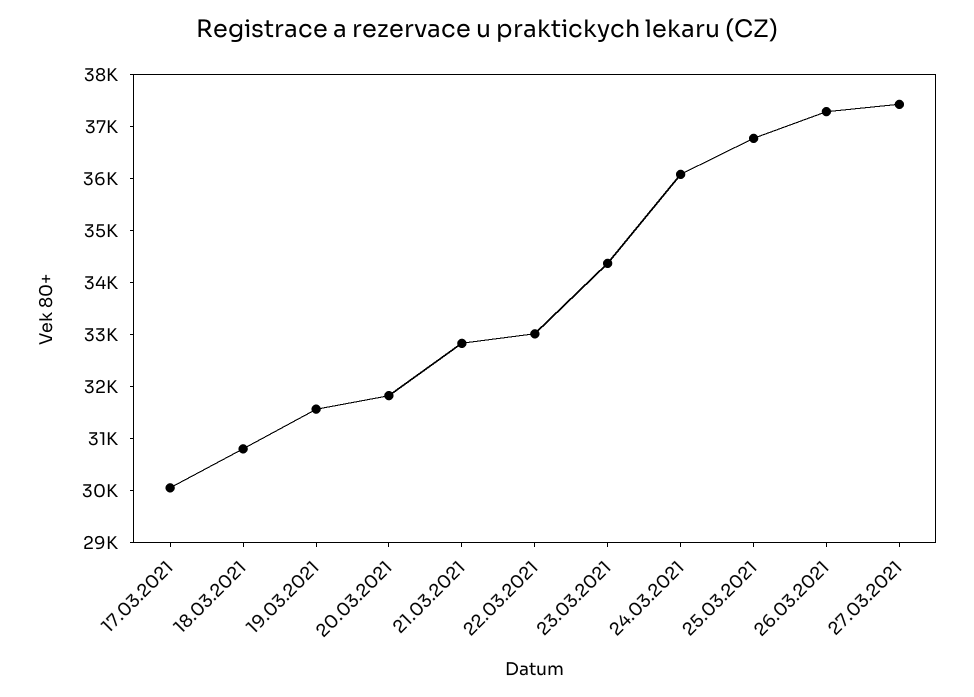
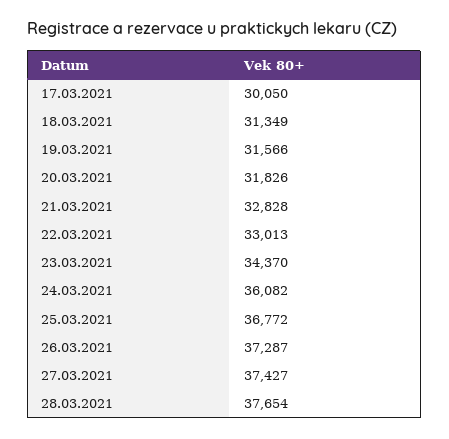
18.03.2021: 30800 -> 31349
28.03.2021: none -> 37654

